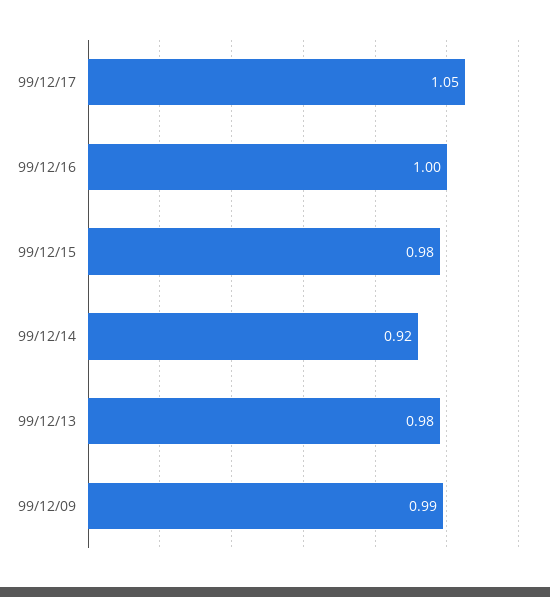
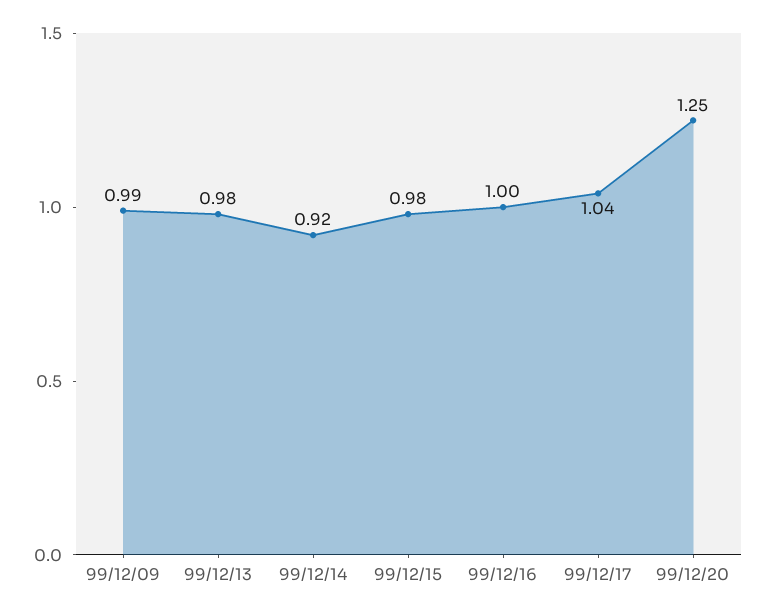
99/12/17: 1.05 -> 1.04
99/12/20: none -> 1.25

